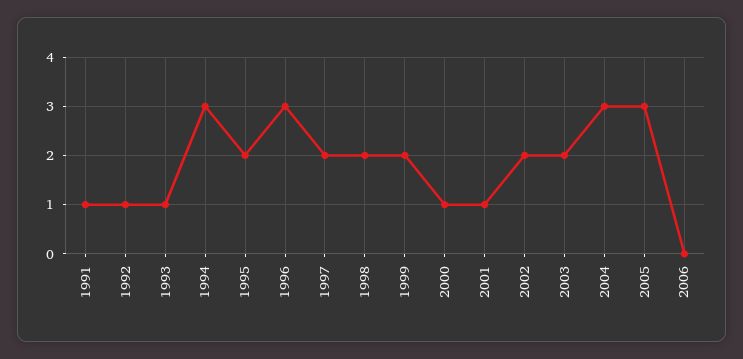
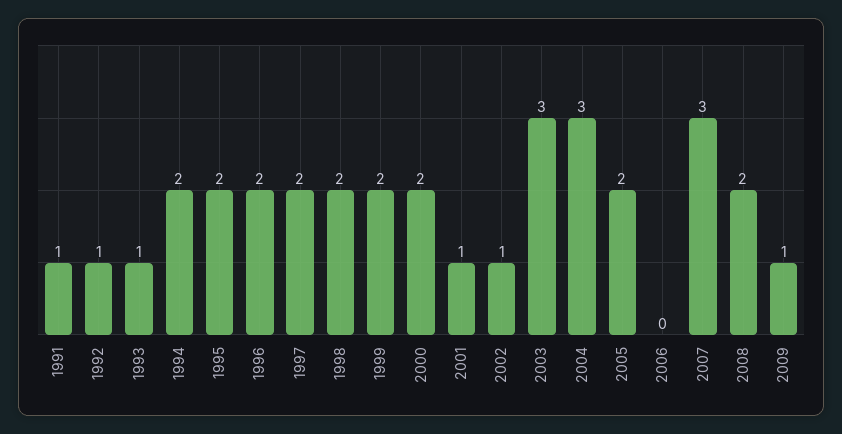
1994: 3 -> 2
1996: 3 -> 2
2000: 1 -> 2
2002: 2 -> 1
2003: 2 -> 3
2005: 3 -> 2
2007: none -> 3
2008: none -> 2
2009: none -> 1

